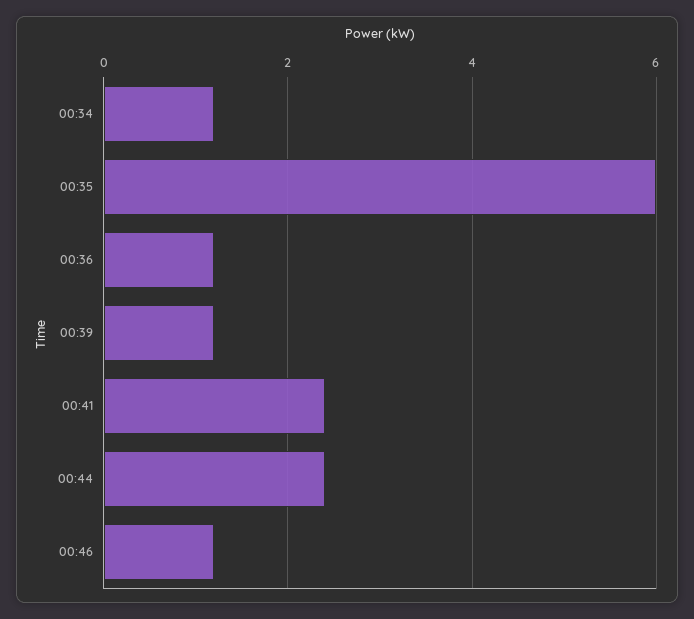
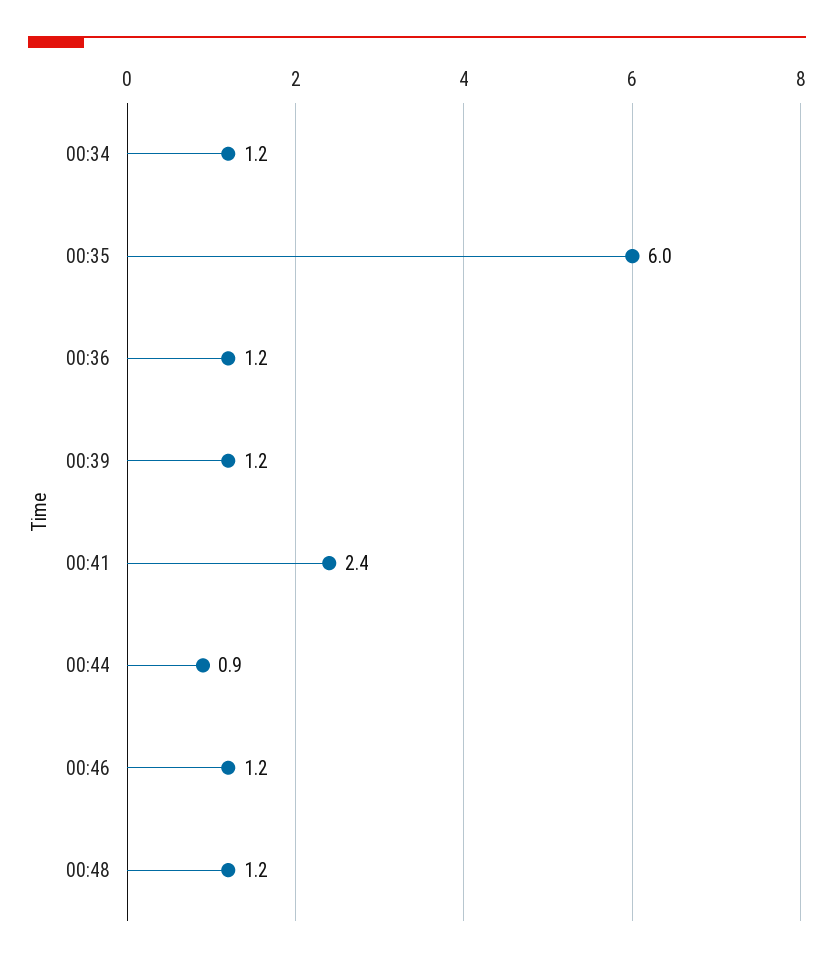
00:44: 2.5 -> 0.9
00:48: none -> 1.2

